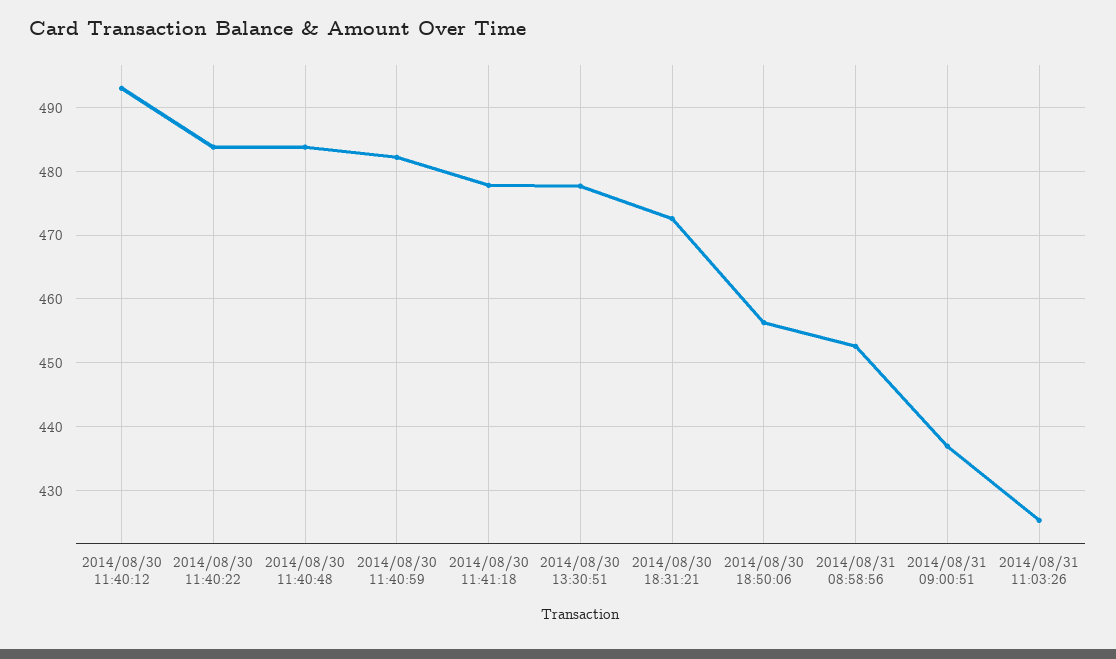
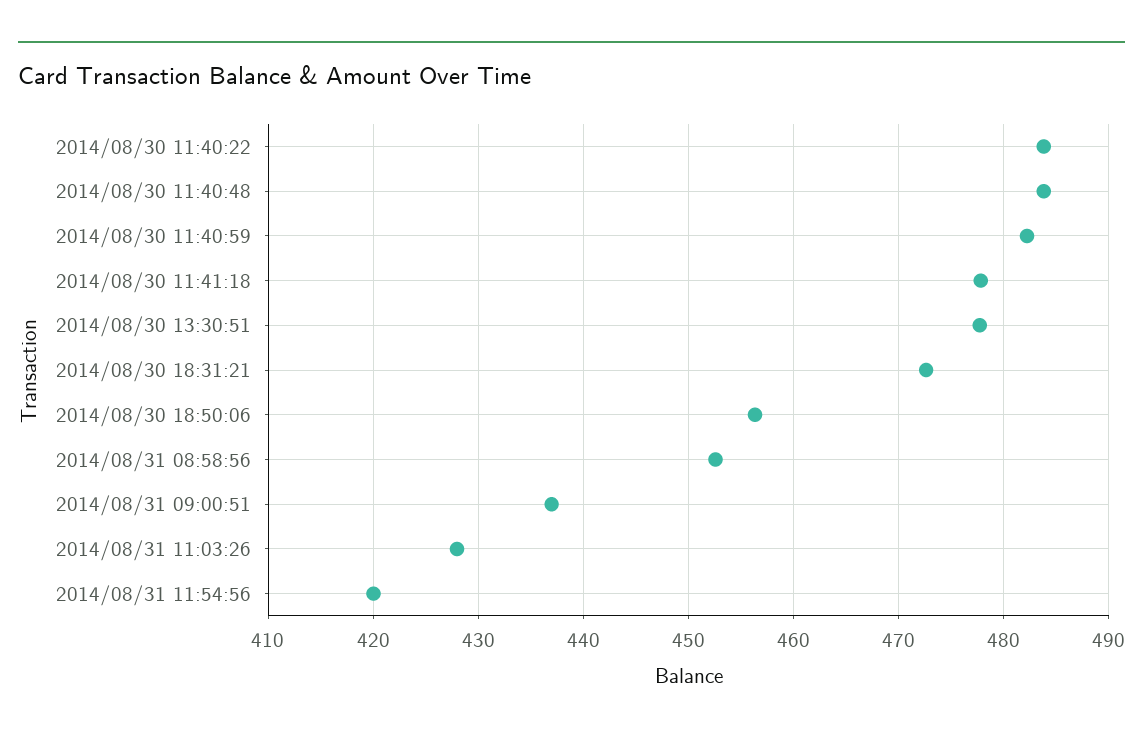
2014/08/30 11:40:12: 493 -> none
2014/08/31 11:03:26: 425 -> 428
2014/08/31 11:54:56: none -> 420

